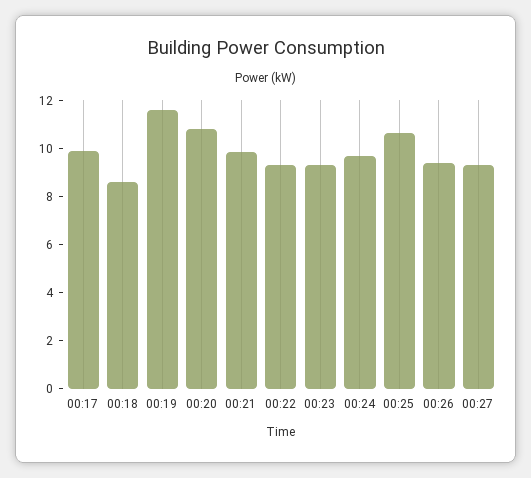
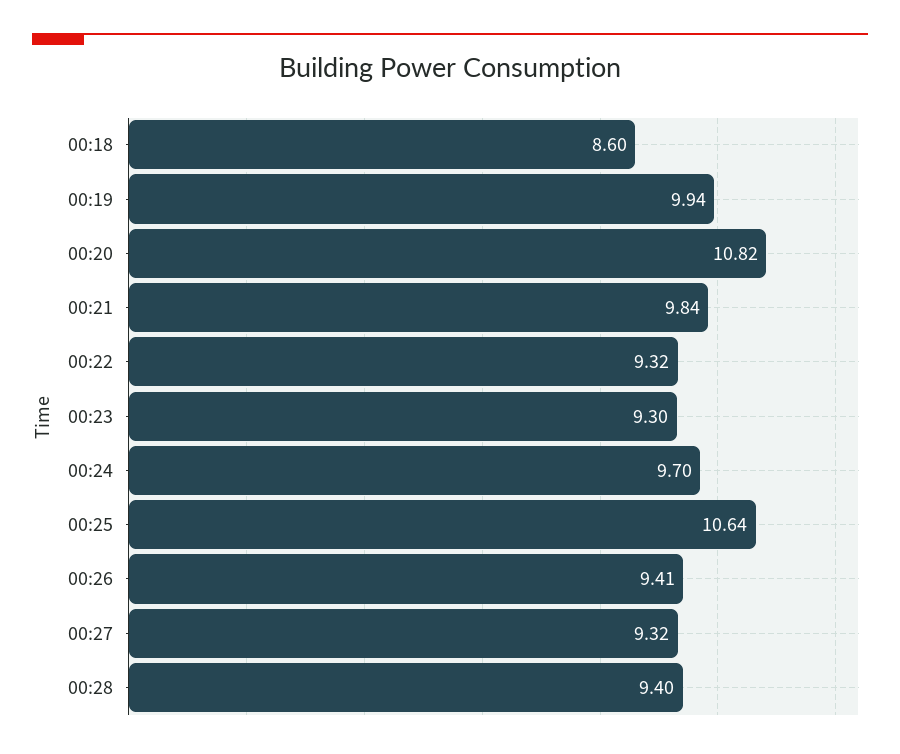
00:17: 10 -> none
00:19: 11.5 -> 9.94
00:28: none -> 9.4

